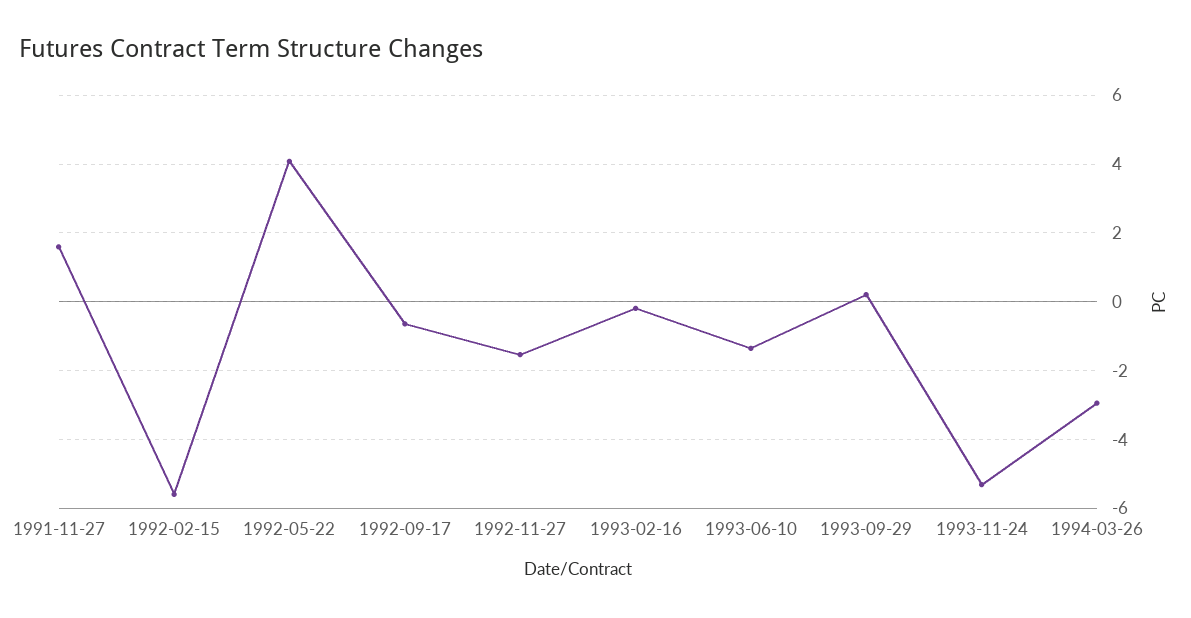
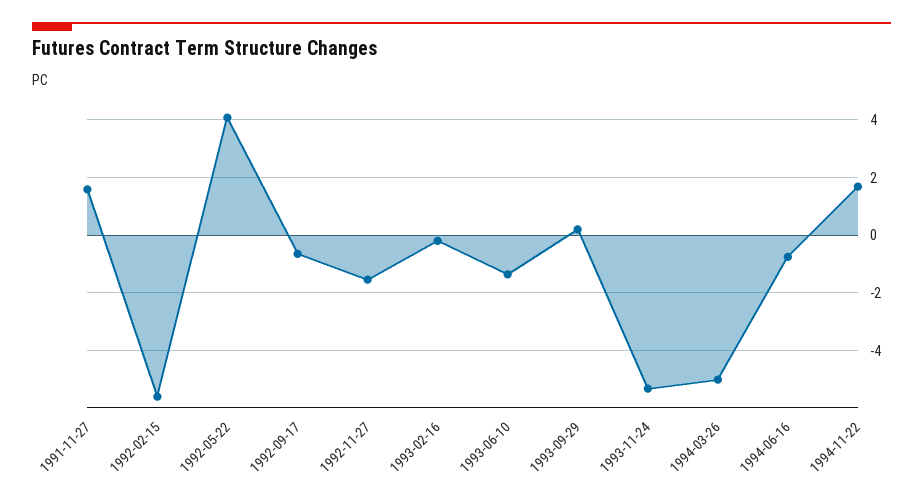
1994-03-26: -3 -> -5
1994-06-16: none -> -0.75
1994-11-22: none -> 1.75

